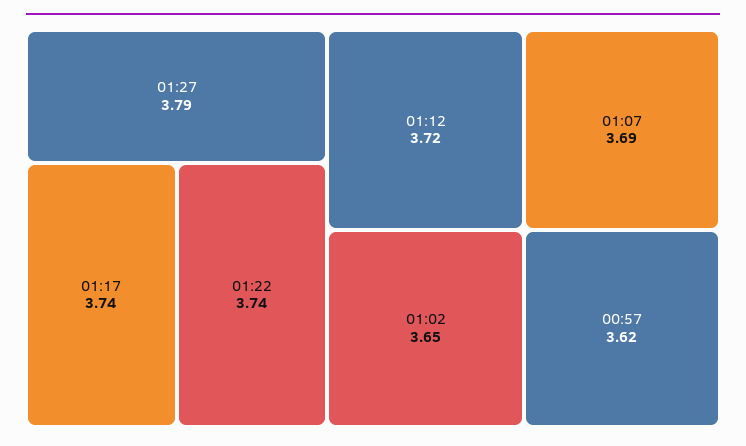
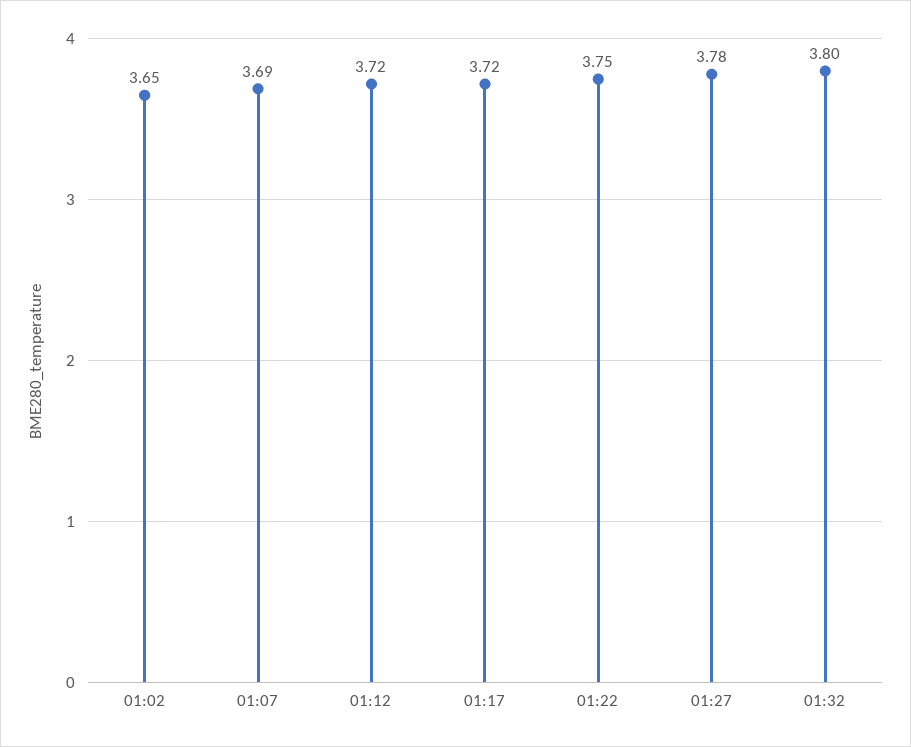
01:27: 3.79 -> 3.78
01:17: 3.74 -> 3.72
01:22: 3.74 -> 3.75
00:57: 3.62 -> none
01:32: none -> 3.8

